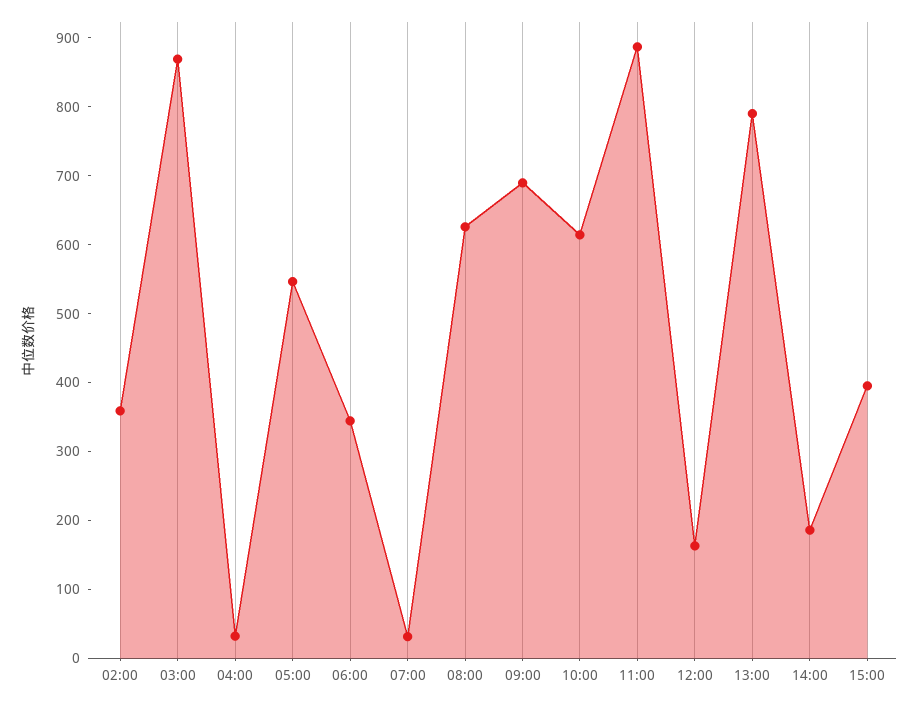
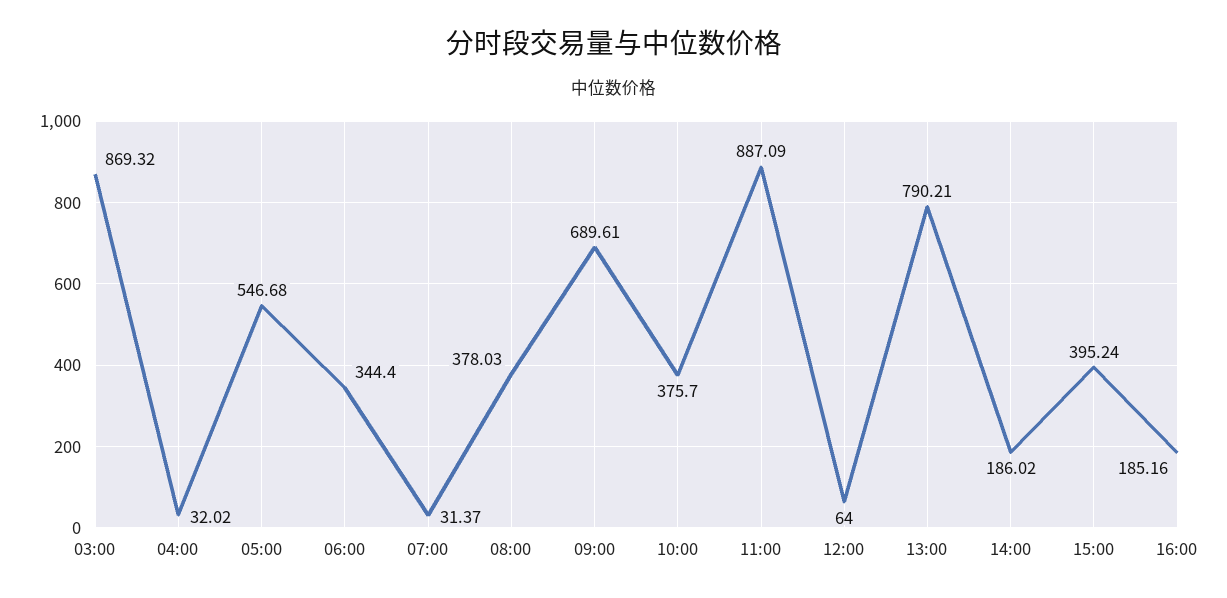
02:00: 360 -> none
08:00: 620 -> 378.03
10:00: 620 -> 375.7
12:00: 160 -> 64
16:00: none -> 185.16

